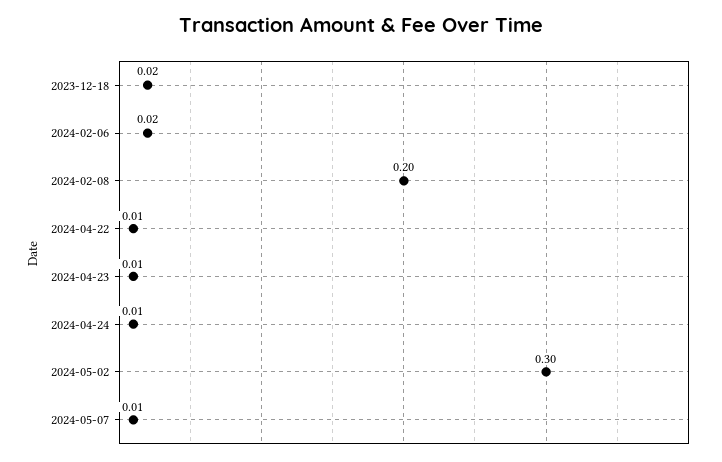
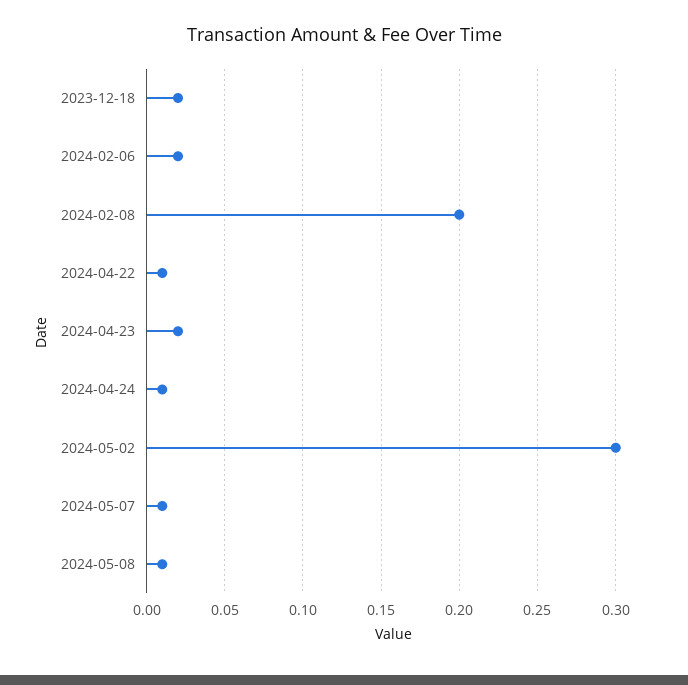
2024-04-23: 0.01 -> 0.02
2024-05-08: none -> 0.01

